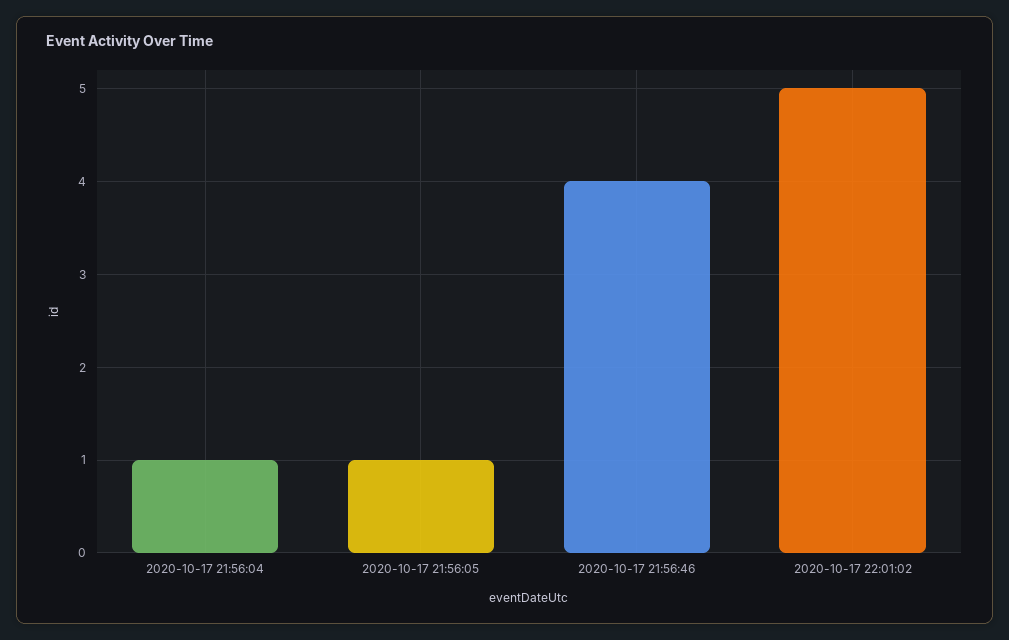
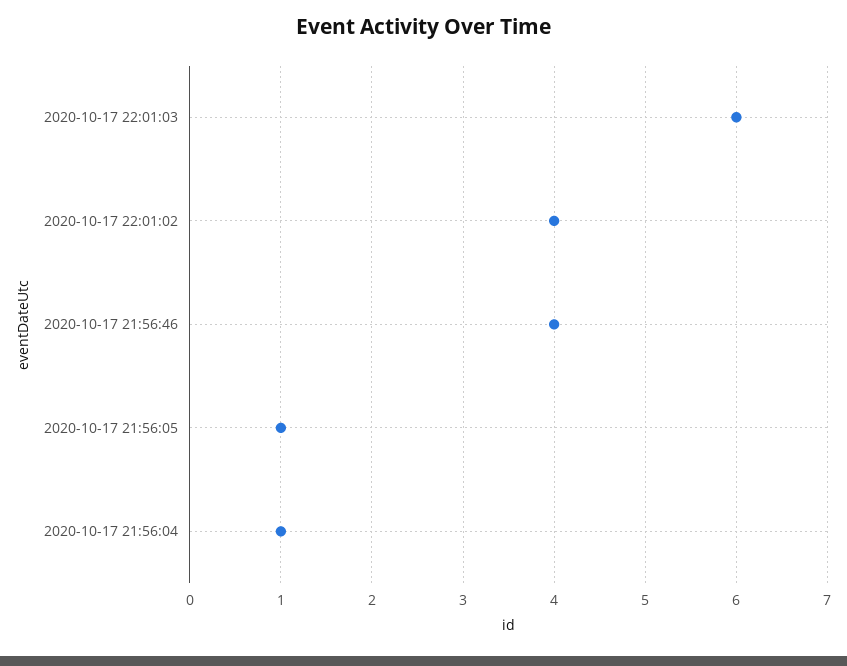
2020-10-17 22:01:02: 5 -> 4
2020-10-17 22:01:03: none -> 6

